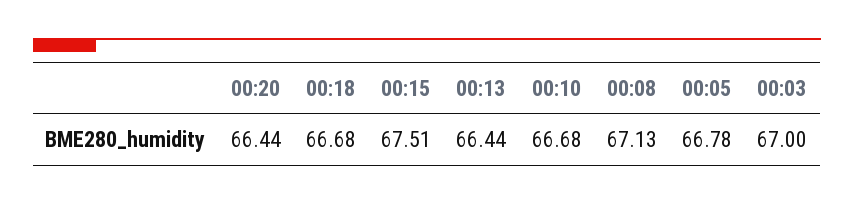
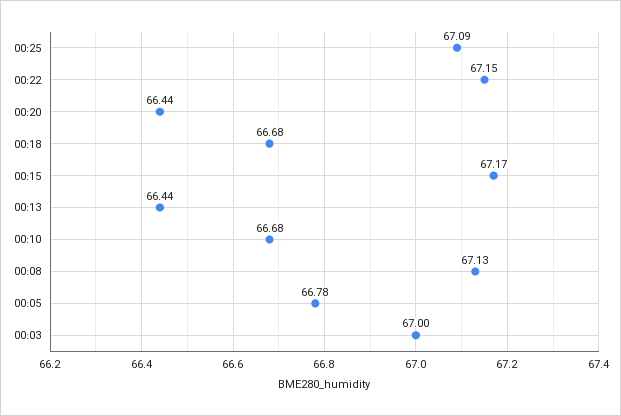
00:15: 67.51 -> 67.17
00:25: none -> 67.09
00:22: none -> 67.15

